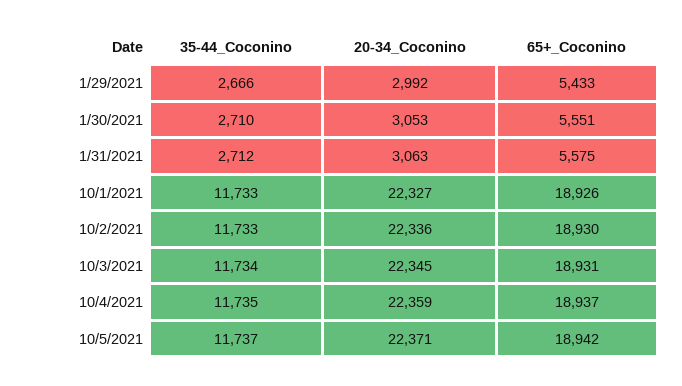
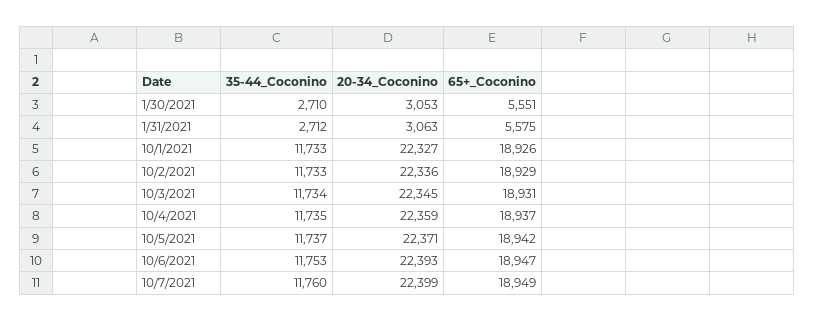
35-44_Coconino, 1/29/2021: 2666 -> none
20-34_Coconino, 1/29/2021: 2992 -> none
65+_Coconino, 1/29/2021: 5433 -> none
65+_Coconino, 10/2/2021: 18930 -> 18929
35-44_Coconino, 10/6/2021: none -> 11753
20-34_Coconino, 10/6/2021: none -> 22393
65+_Coconino, 10/6/2021: none -> 18947
35-44_Coconino, 10/7/2021: none -> 11760
20-34_Coconino, 10/7/2021: none -> 22399
65+_Coconino, 10/7/2021: none -> 18949

